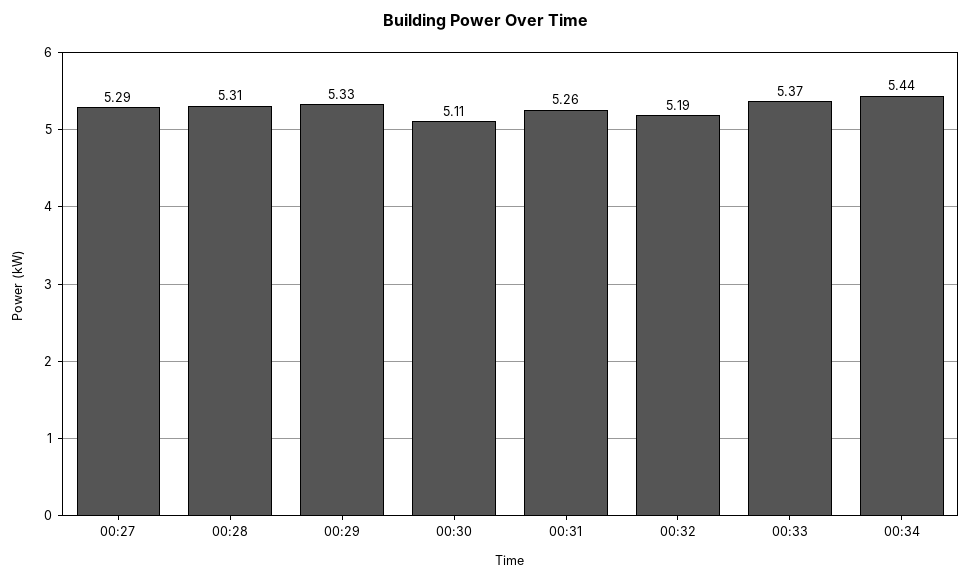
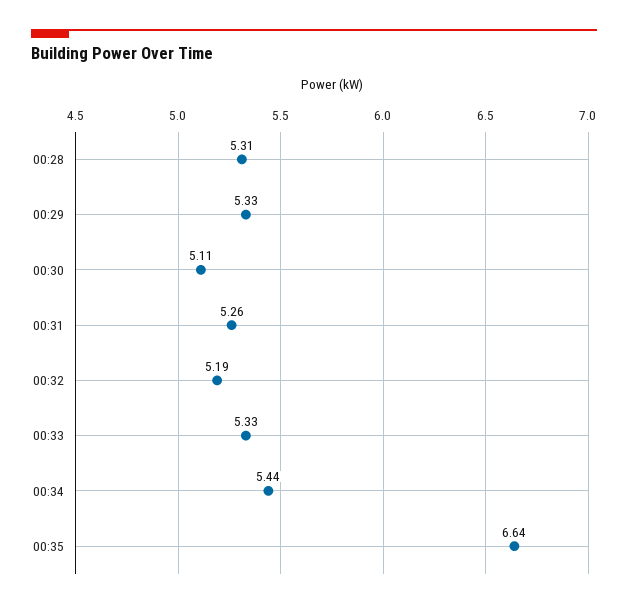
00:27: 5.29 -> none
00:33: 5.37 -> 5.33
00:35: none -> 6.64

